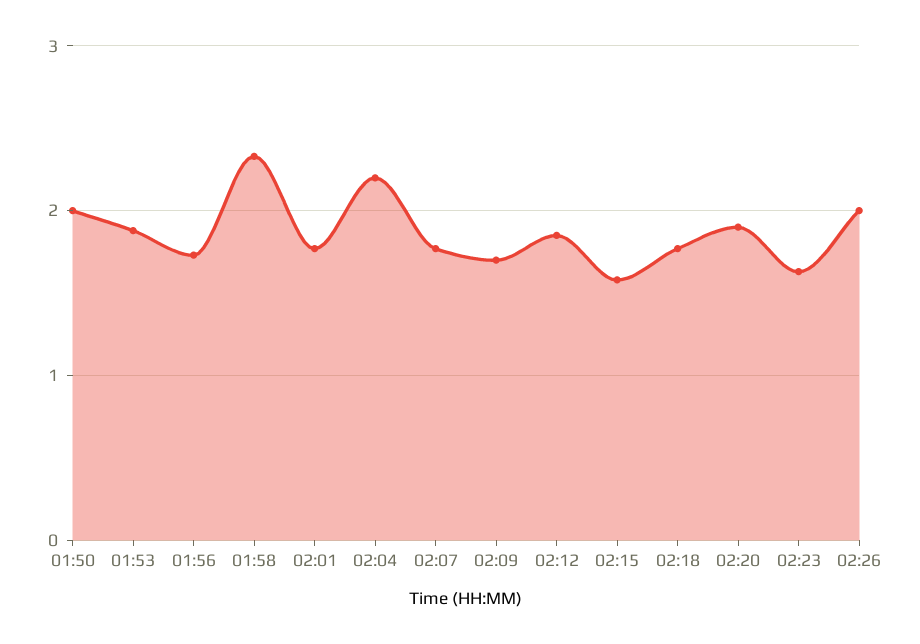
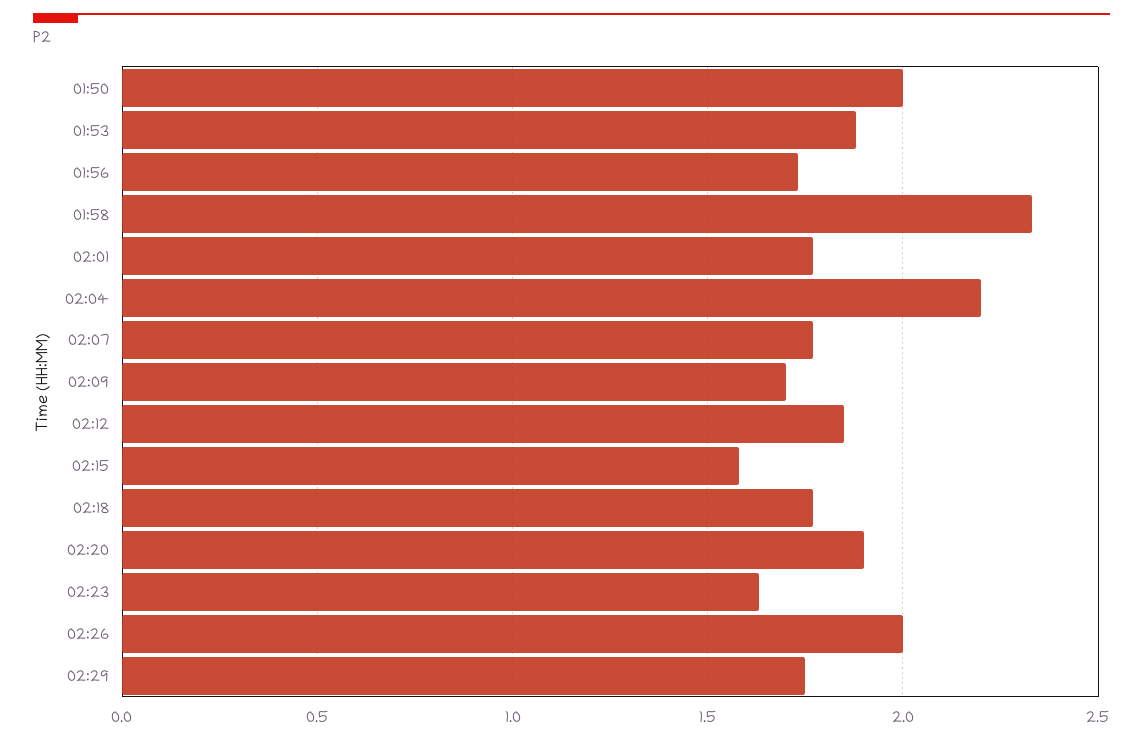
02:29: none -> 1.75

